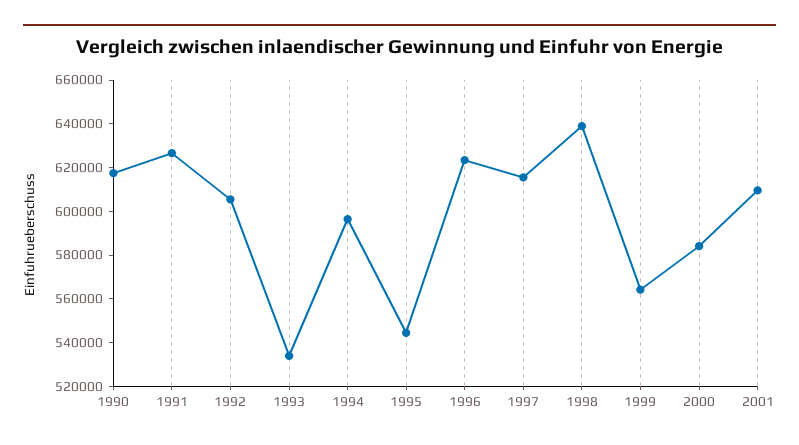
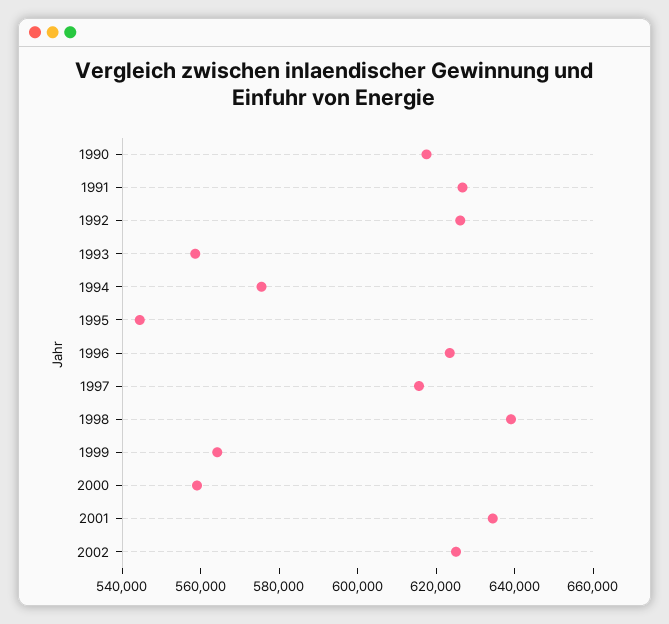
1992: 605000 -> 625000
1993: 535000 -> 560000
1994: 595000 -> 575000
2000: 585000 -> 560000
2001: 610000 -> 635000
2002: none -> 625000

